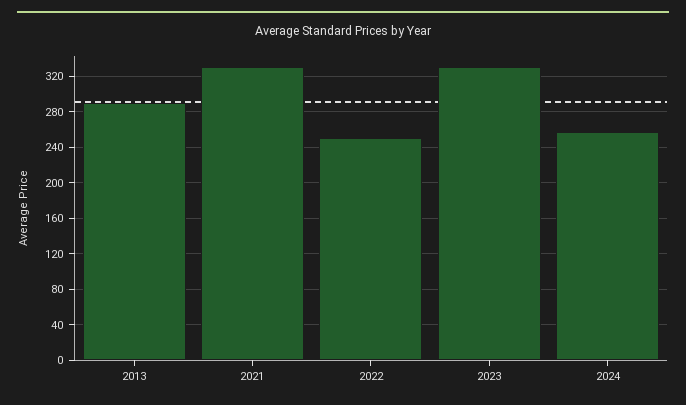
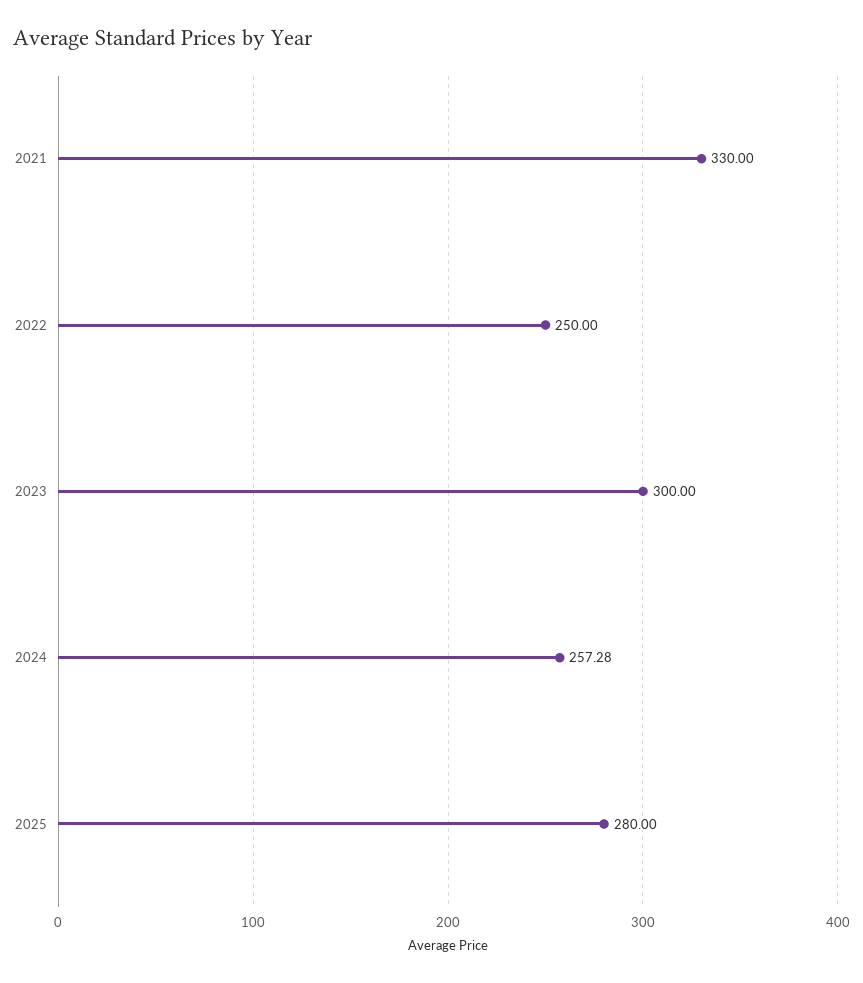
2013: 290 -> none
2023: 330 -> 300
2025: none -> 280

